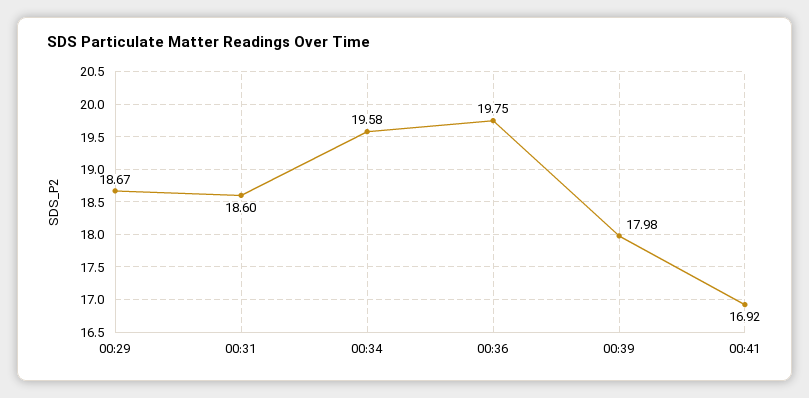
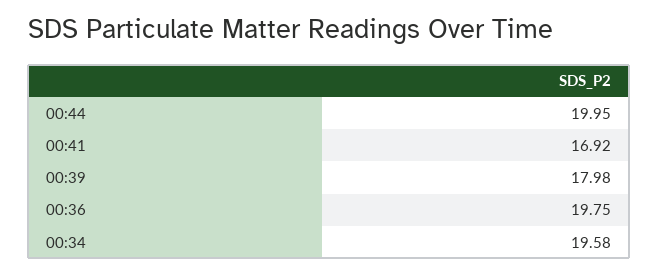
00:29: 18.67 -> none
00:31: 18.6 -> none
00:44: none -> 19.95

